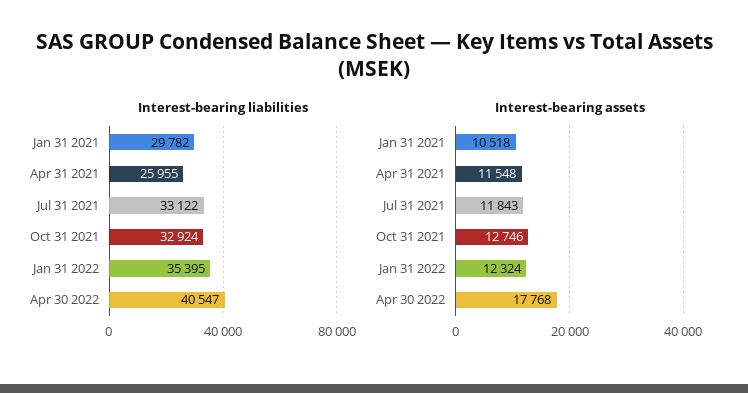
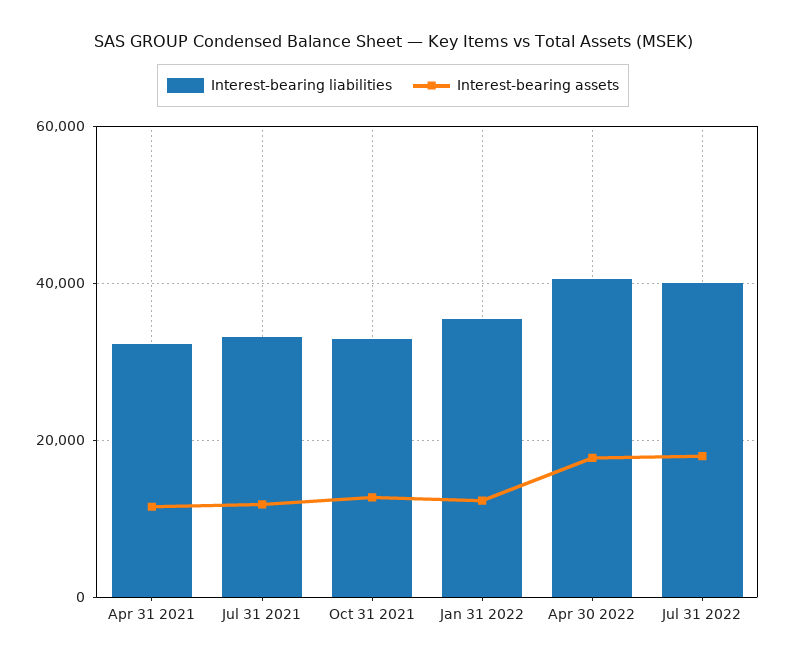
Interest-bearing liabilities, Jan 31 2021: 29782 -> none
Interest-bearing liabilities, Apr 31 2021: 25955 -> 32000
Interest-bearing assets, Jan 31 2021: 10518 -> none
Interest-bearing liabilities, Jul 31 2022: none -> 40000
Interest-bearing assets, Jul 31 2022: none -> 18000

